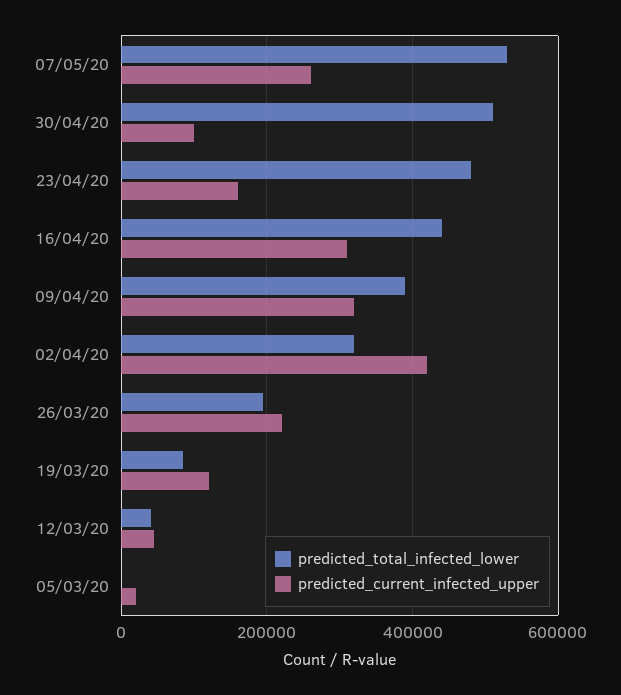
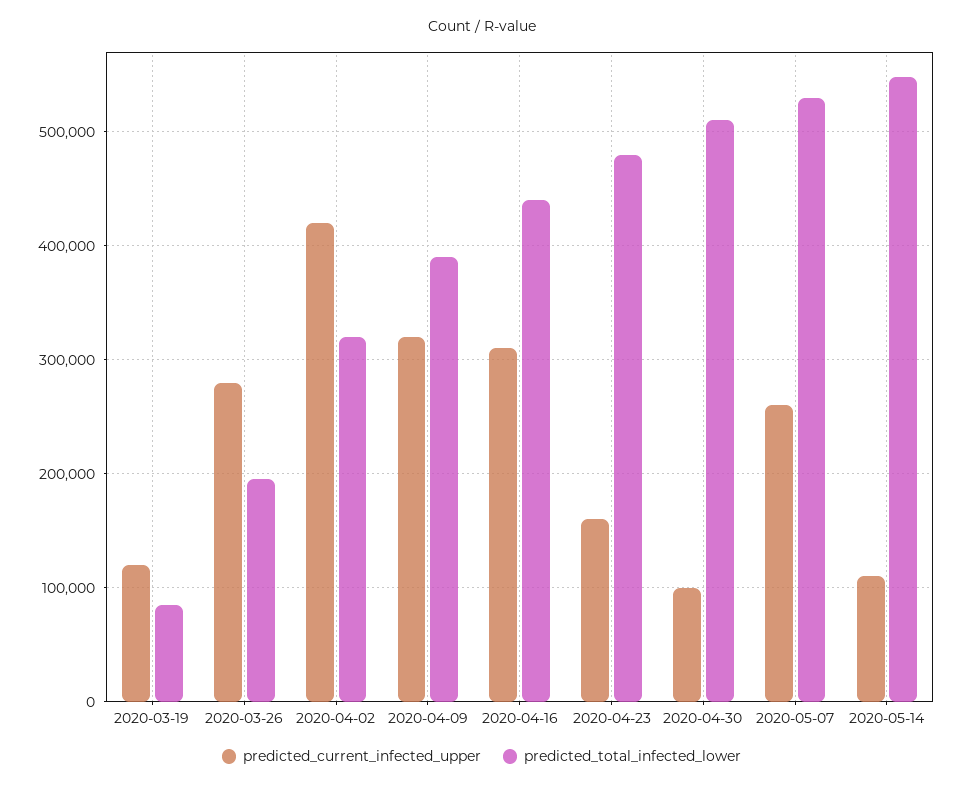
predicted_current_infected_upper, 26/03/20: 220000 -> 280000
predicted_total_infected_lower, 12/03/20: 40000 -> none
predicted_current_infected_upper, 12/03/20: 40000 -> none
predicted_total_infected_lower, 05/03/20: 0 -> none
predicted_current_infected_upper, 05/03/20: 20000 -> none
predicted_current_infected_upper, 2020-05-14: none -> 110000
predicted_total_infected_lower, 2020-05-14: none -> 550000

